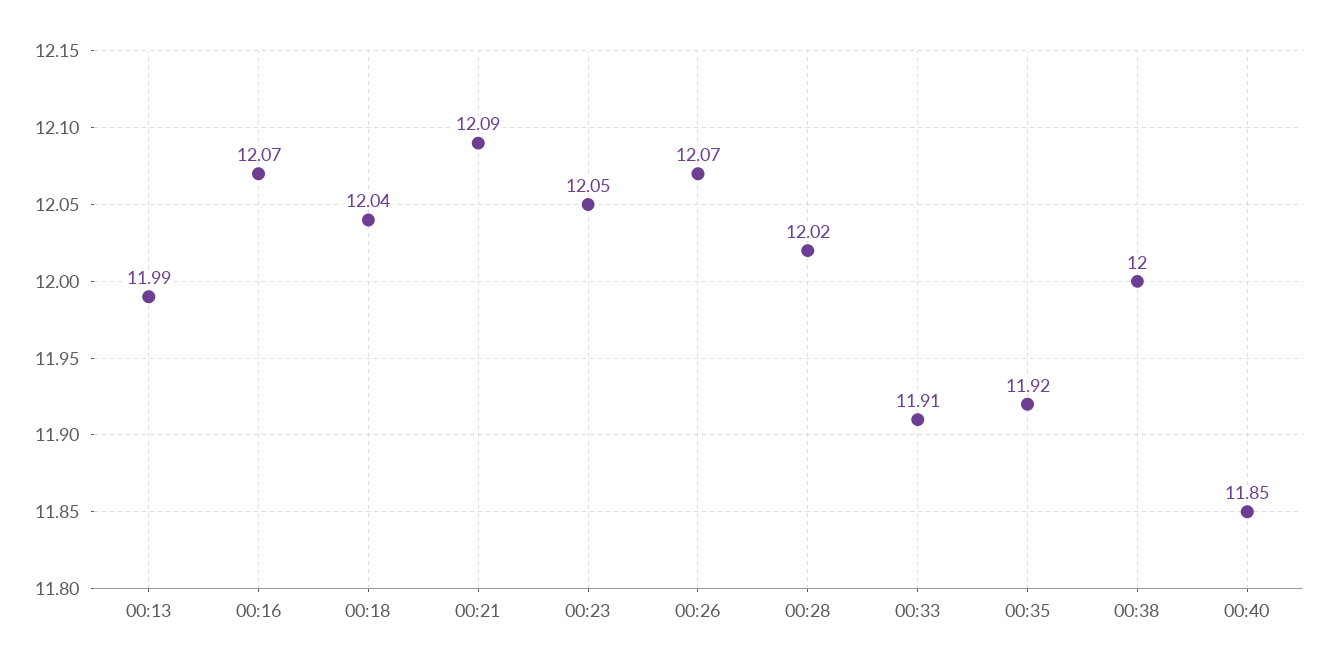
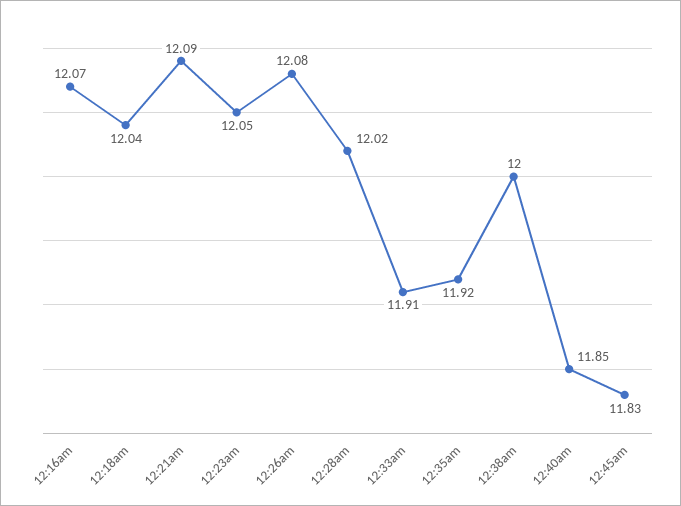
00:13: 11.99 -> none
00:26: 12.07 -> 12.08
12:45am: none -> 11.83

